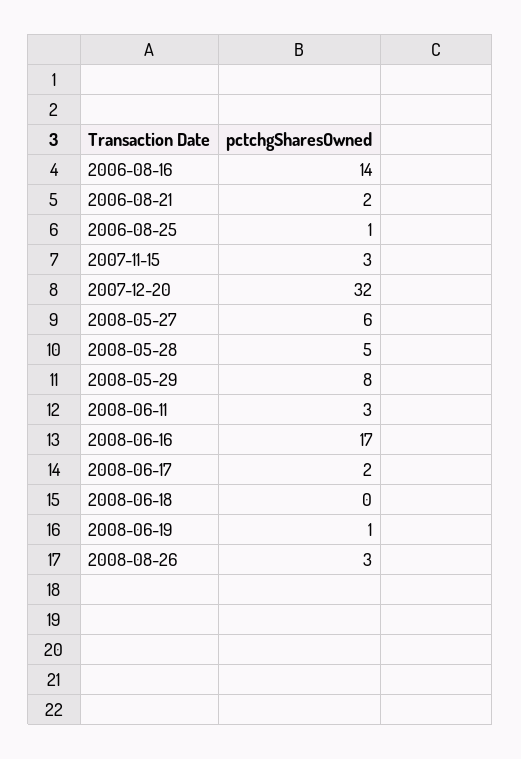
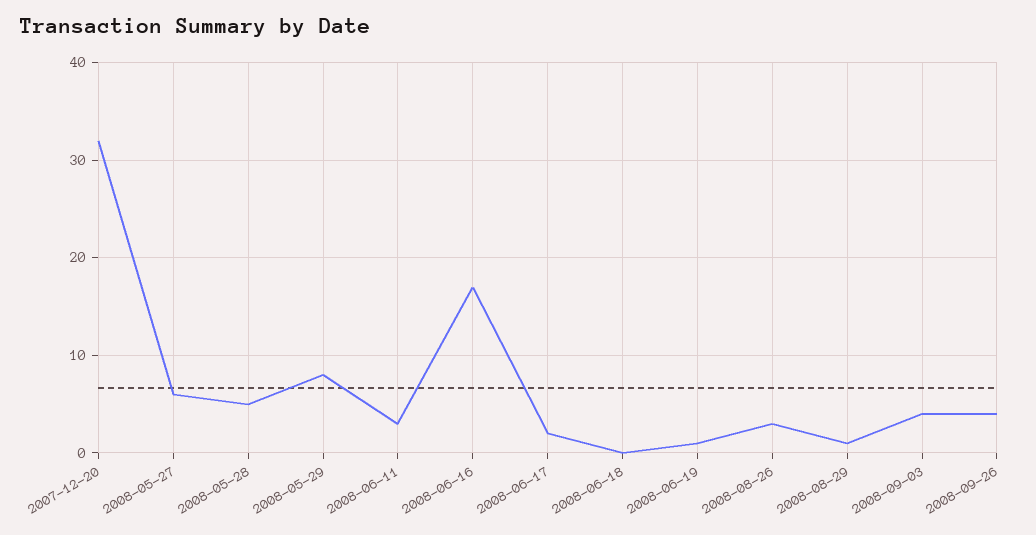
2006-08-16: 14 -> none
2006-08-21: 2 -> none
2006-08-25: 1 -> none
2007-11-15: 3 -> none
2008-08-29: none -> 1
2008-09-03: none -> 4
2008-09-26: none -> 4

